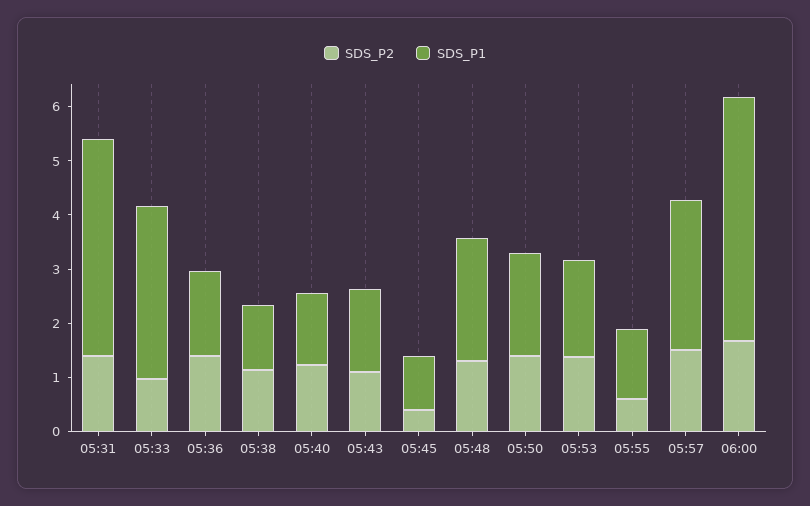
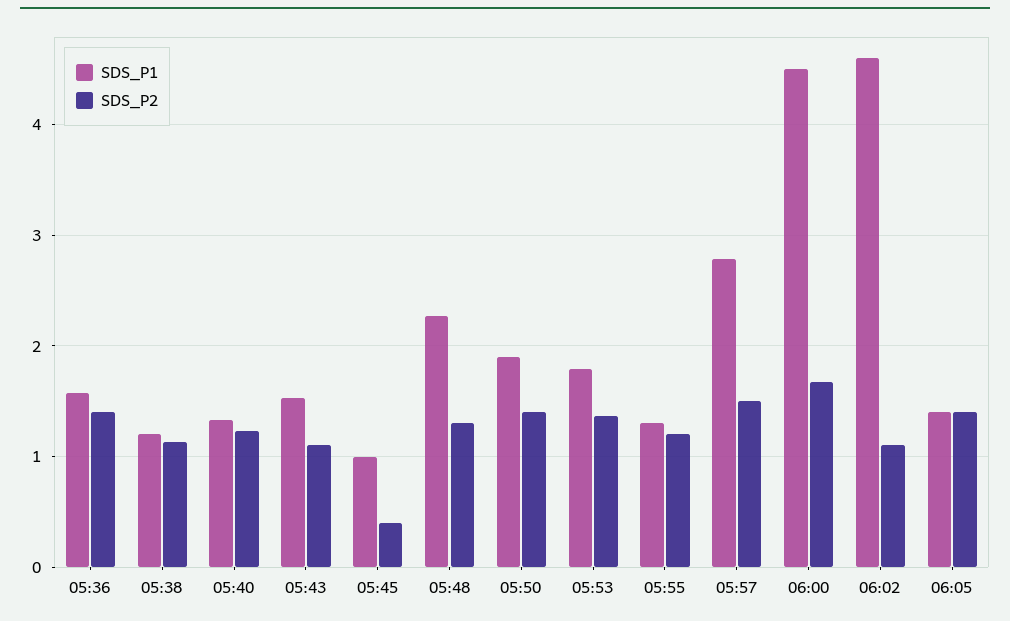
SDS_P2, 05:31: 1.4 -> none
SDS_P1, 05:31: 4 -> none
SDS_P2, 05:33: 1 -> none
SDS_P1, 05:33: 3.2 -> none
SDS_P2, 05:55: 0.6 -> 1.2
SDS_P1, 06:02: none -> 4.6
SDS_P2, 06:02: none -> 1.1
SDS_P1, 06:05: none -> 1.4
SDS_P2, 06:05: none -> 1.4

